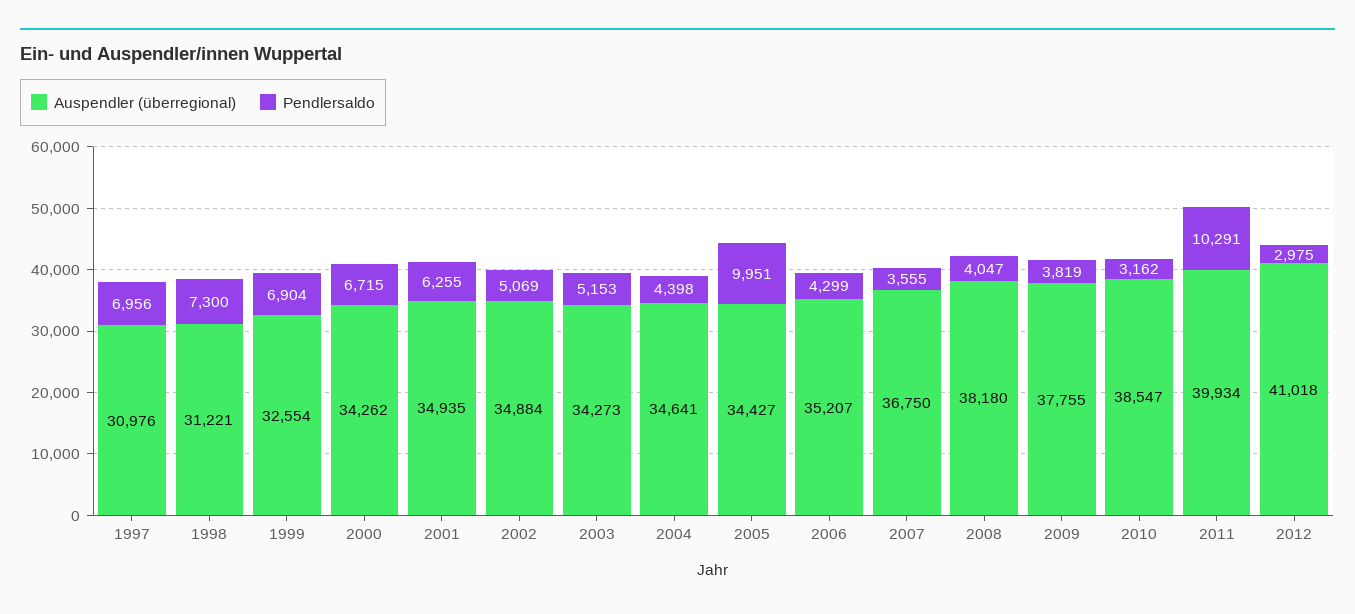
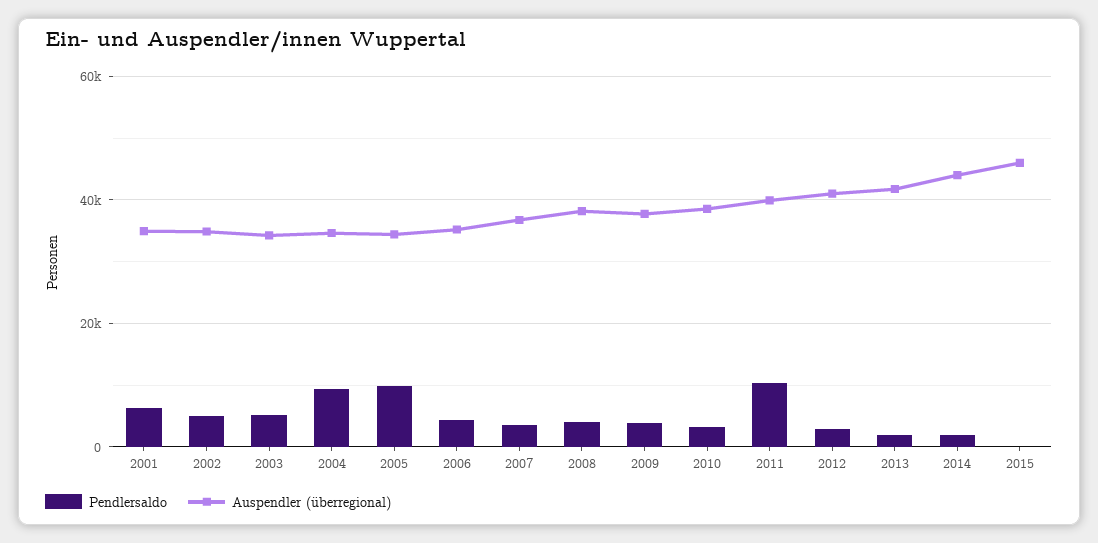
Auspendler (überregional), 1997: 30976 -> none
Pendlersaldo, 1997: 6956 -> none
Auspendler (überregional), 1998: 31221 -> none
Pendlersaldo, 1998: 7300 -> none
Auspendler (überregional), 1999: 32554 -> none
Pendlersaldo, 1999: 6904 -> none
Auspendler (überregional), 2000: 34262 -> none
Pendlersaldo, 2000: 6715 -> none
Pendlersaldo, 2004: 4398 -> 10000
Pendlersaldo, 2013: none -> 2000
Auspendler (überregional), 2013: none -> 42000
Pendlersaldo, 2014: none -> 2000
Auspendler (überregional), 2014: none -> 44000
Pendlersaldo, 2015: none -> 0
Auspendler (überregional), 2015: none -> 46000

